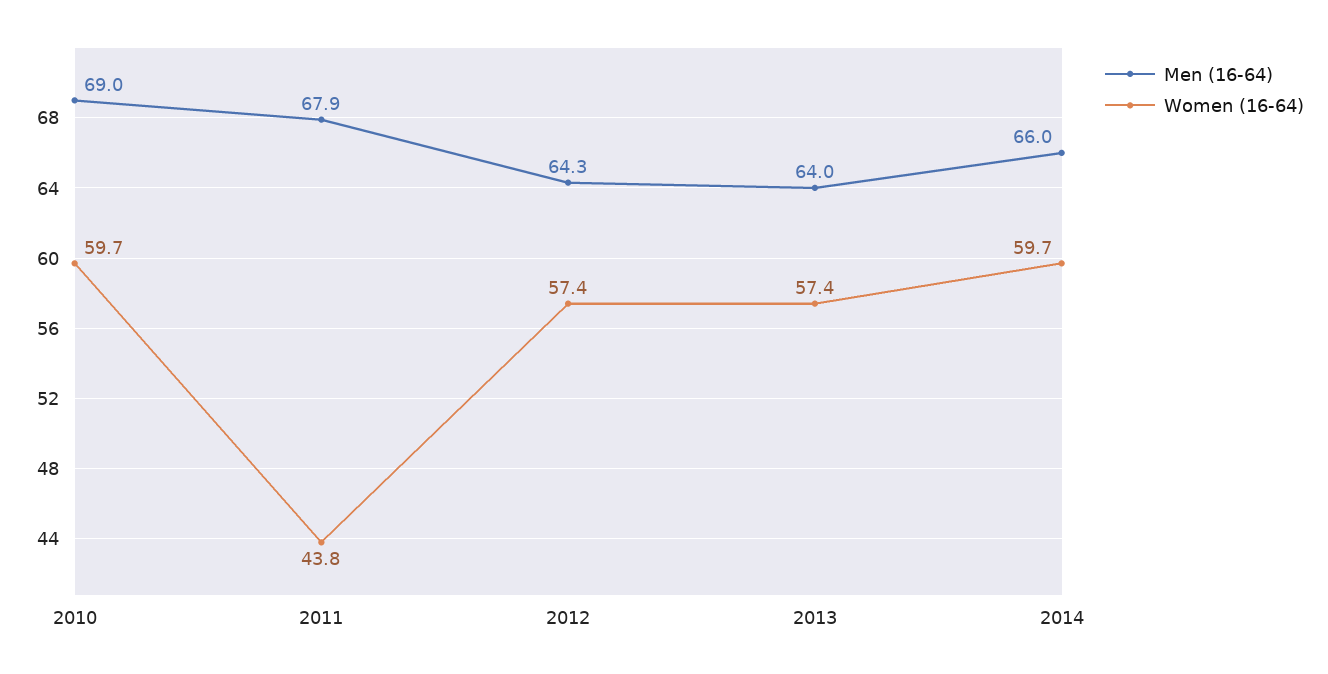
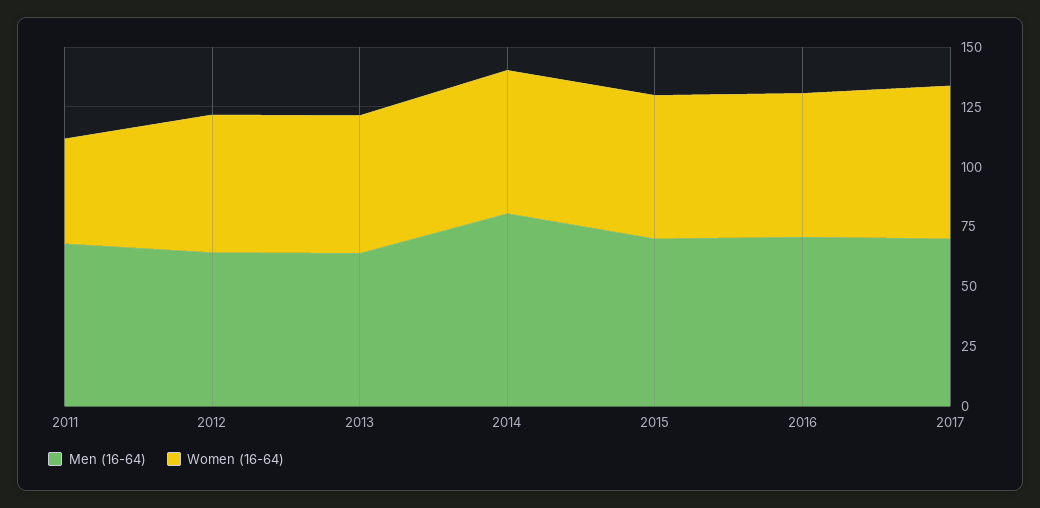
Men (16-64), 2010: 69 -> none
Women (16-64), 2010: 59.7 -> none
Men (16-64), 2014: 66 -> 80
Men (16-64), 2015: none -> 70
Women (16-64), 2015: none -> 60
Men (16-64), 2016: none -> 70
Women (16-64), 2016: none -> 60
Men (16-64), 2017: none -> 70
Women (16-64), 2017: none -> 65

